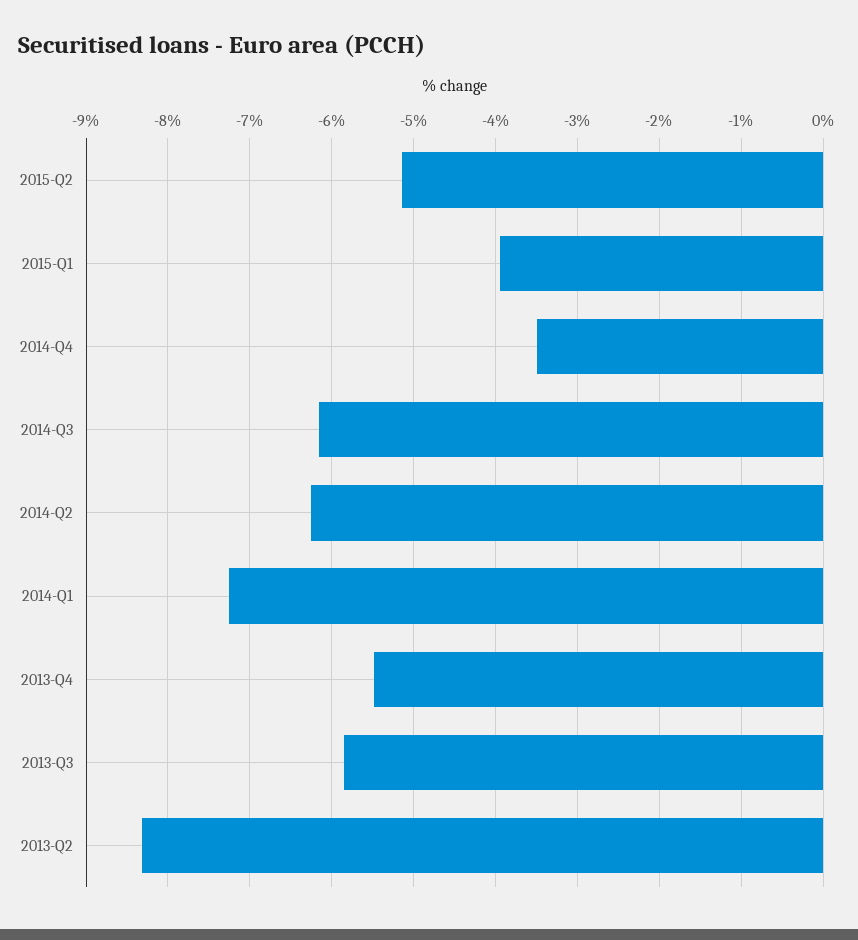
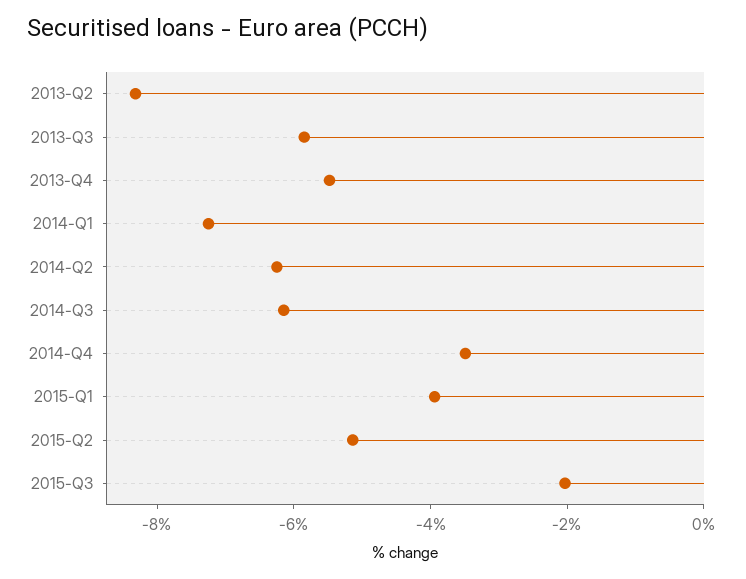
2015-Q3: none -> -2

